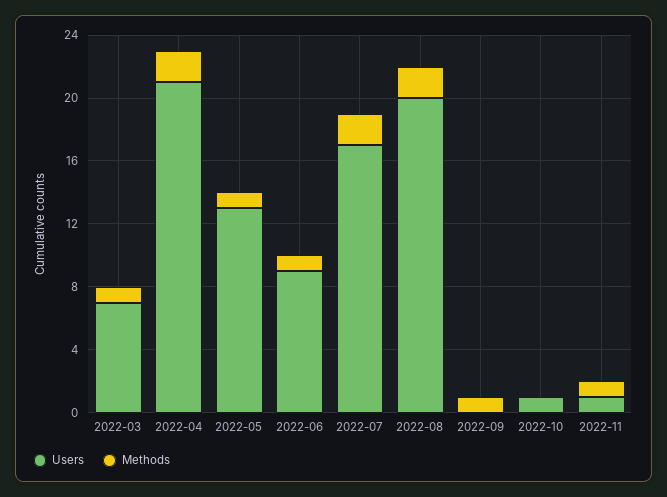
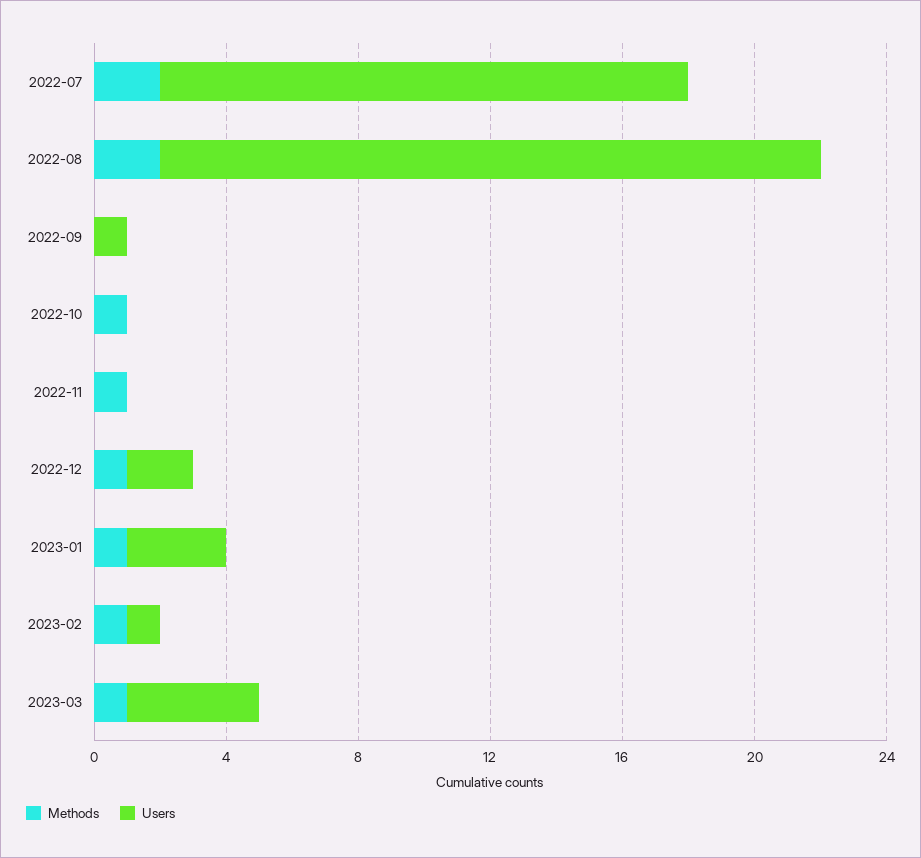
Users, 2022-03: 7 -> none
Methods, 2022-03: 1 -> none
Users, 2022-04: 21 -> none
Methods, 2022-04: 2 -> none
Users, 2022-05: 13 -> none
Methods, 2022-05: 1 -> none
Users, 2022-06: 9 -> none
Methods, 2022-06: 1 -> none
Users, 2022-07: 17 -> 16
Users, 2022-09: 0 -> 1
Methods, 2022-09: 1 -> 0
Users, 2022-10: 1 -> 0
Methods, 2022-10: 0 -> 1
Users, 2022-11: 1 -> 0
Methods, 2022-12: none -> 1
Users, 2022-12: none -> 2
Methods, 2023-01: none -> 1
Users, 2023-01: none -> 3
Methods, 2023-02: none -> 1
Users, 2023-02: none -> 1
Methods, 2023-03: none -> 1
Users, 2023-03: none -> 4

